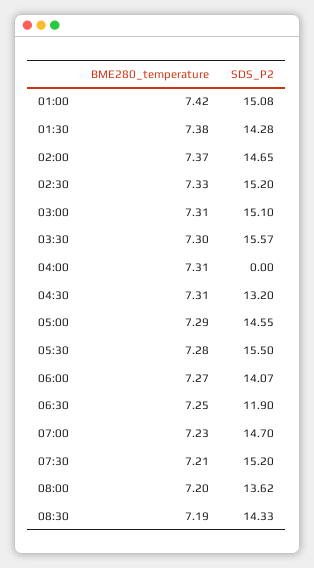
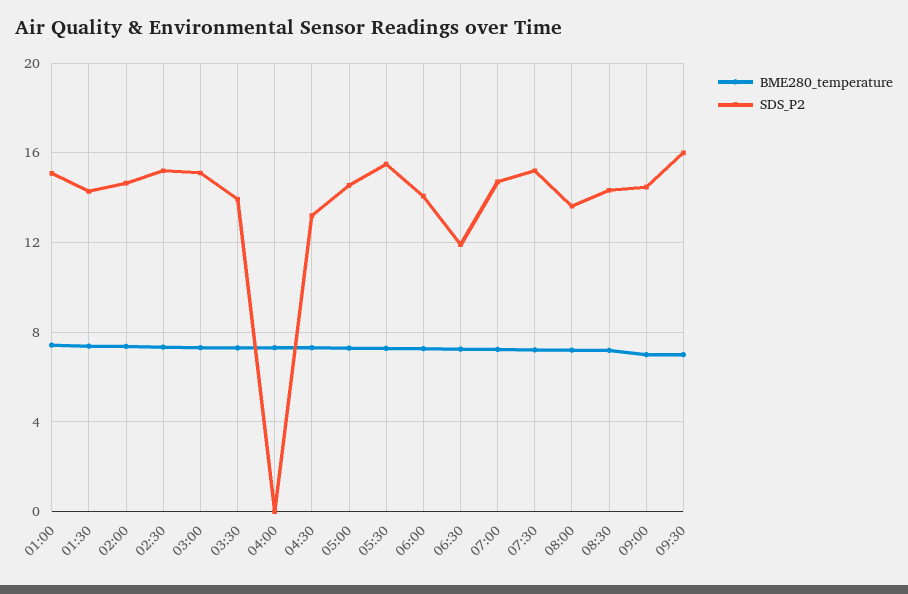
SDS_P2, 03:30: 15.57 -> 14
BME280_temperature, 09:00: none -> 7
SDS_P2, 09:00: none -> 14.5
BME280_temperature, 09:30: none -> 7
SDS_P2, 09:30: none -> 16

